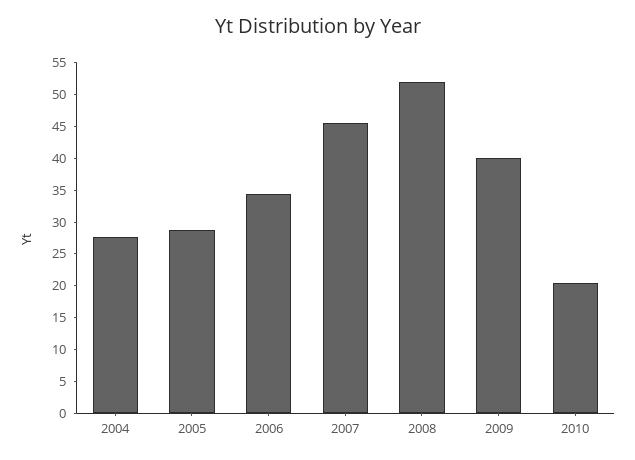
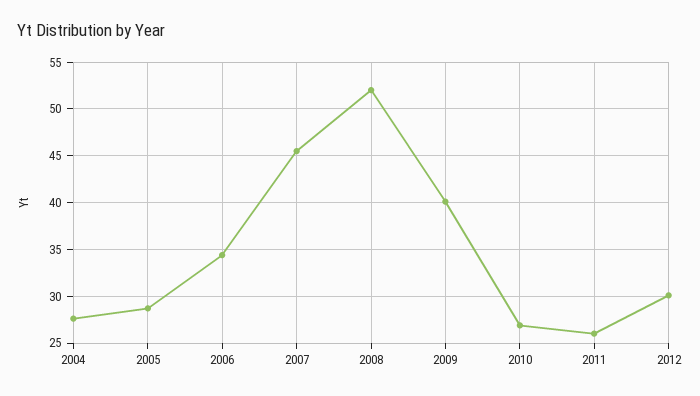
2010: 20 -> 27
2011: none -> 26
2012: none -> 30

